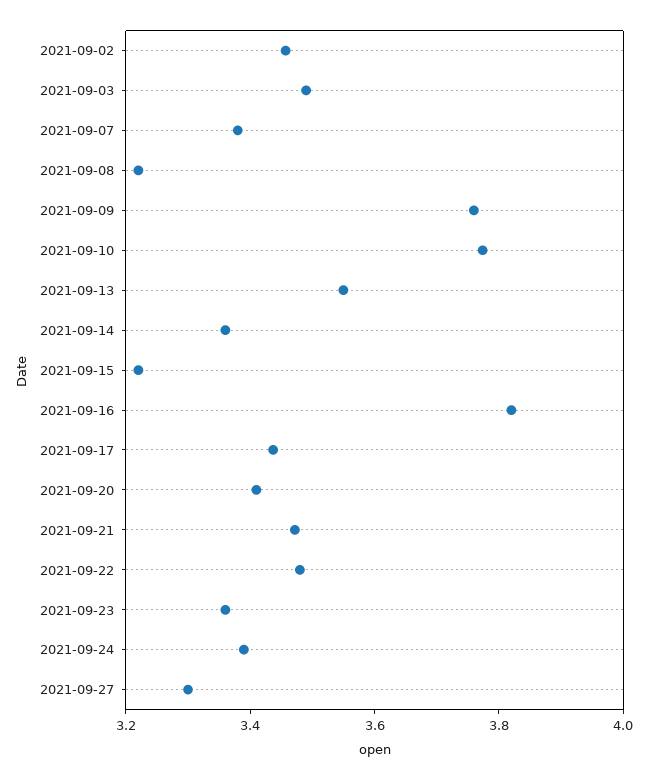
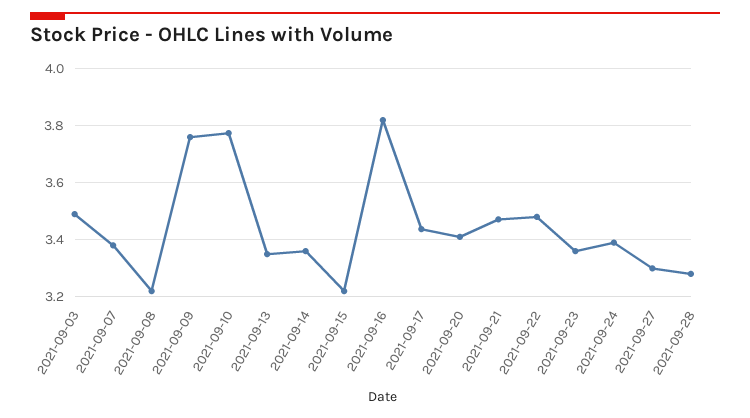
2021-09-02: 3.45 -> none
2021-09-13: 3.55 -> 3.35
2021-09-28: none -> 3.275

